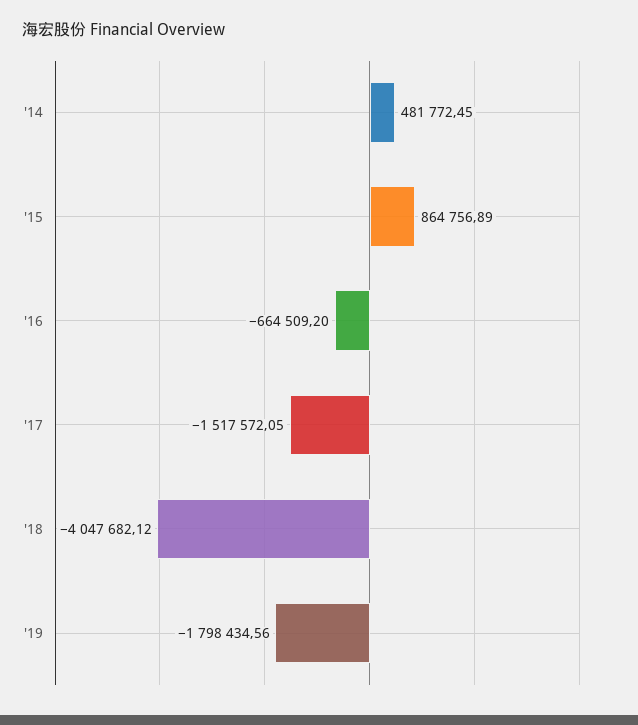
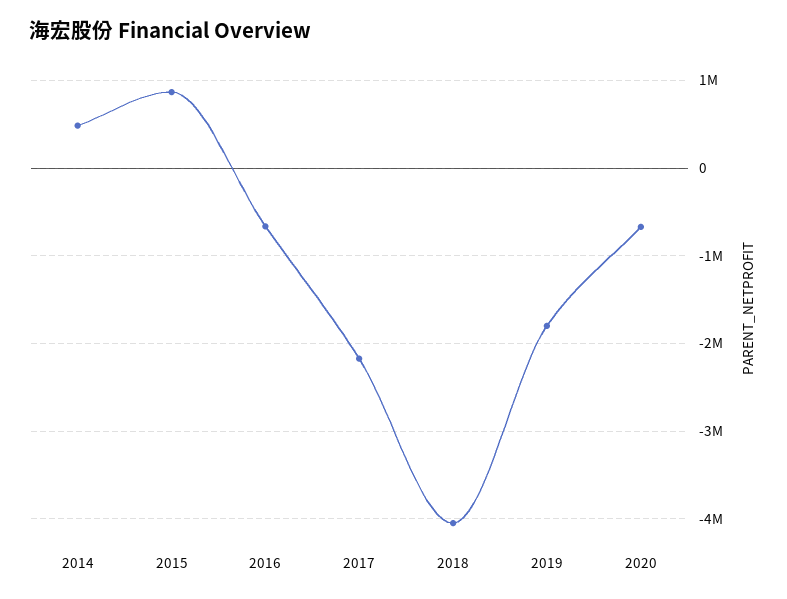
'17: -1517572.05 -> -2200000
2020: none -> -700000

